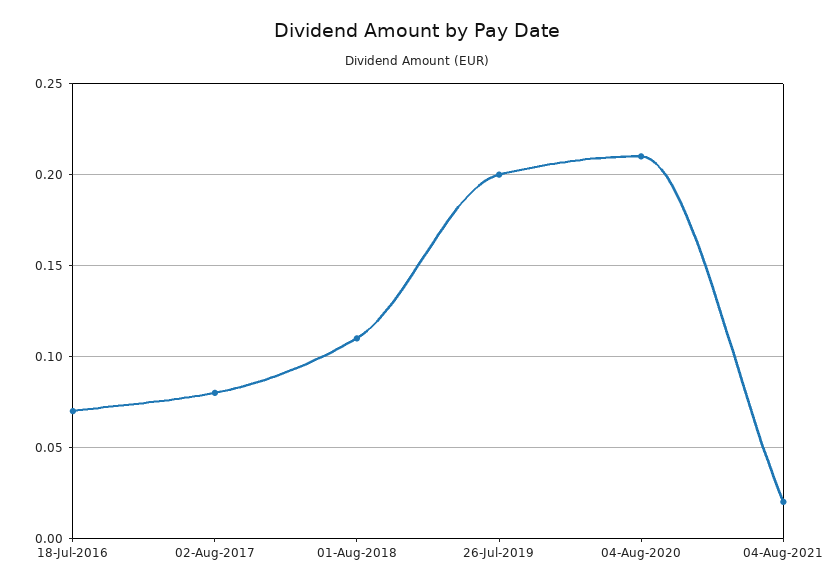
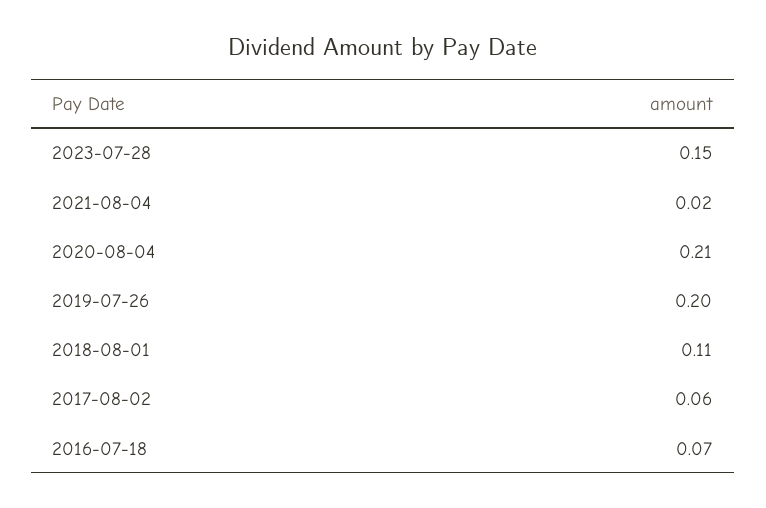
02-Aug-2017: 0.08 -> 0.06
2023-07-28: none -> 0.15

